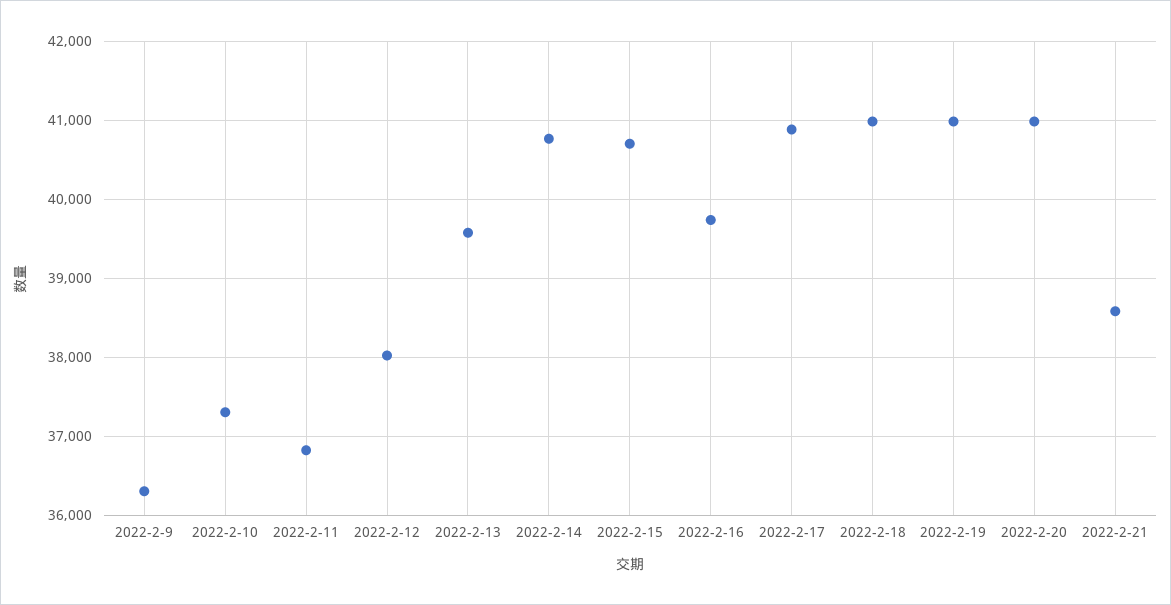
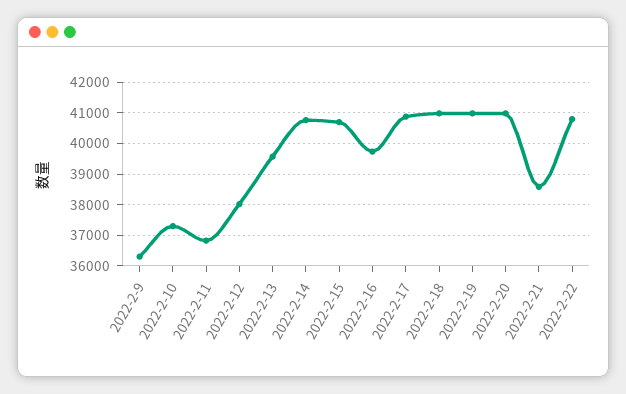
2022-2-22: none -> 40800

